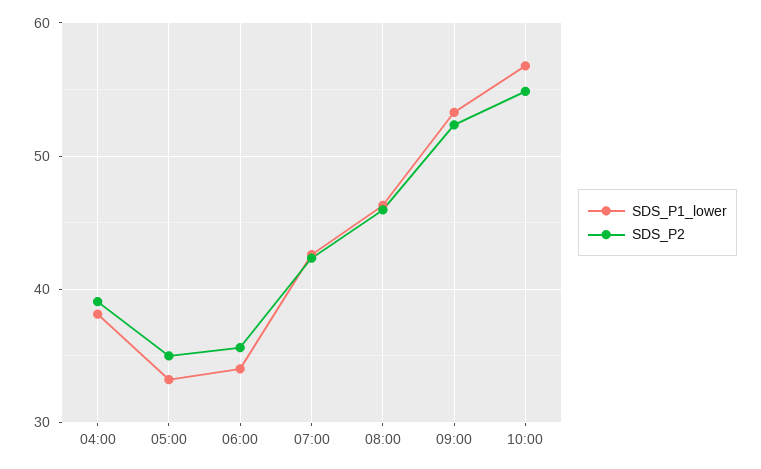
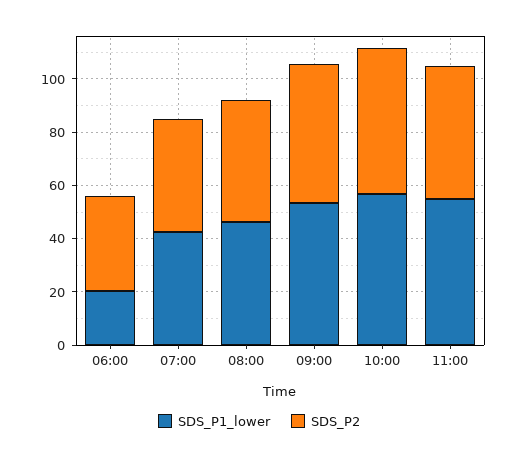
SDS_P1_lower, 04:00: 38 -> none
SDS_P2, 04:00: 39 -> none
SDS_P1_lower, 05:00: 33 -> none
SDS_P2, 05:00: 35 -> none
SDS_P1_lower, 06:00: 34 -> 20
SDS_P1_lower, 11:00: none -> 55
SDS_P2, 11:00: none -> 50

